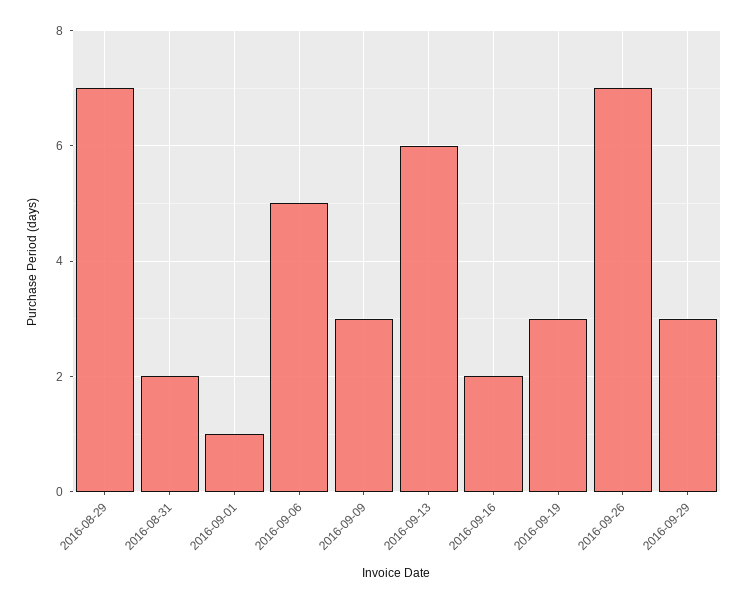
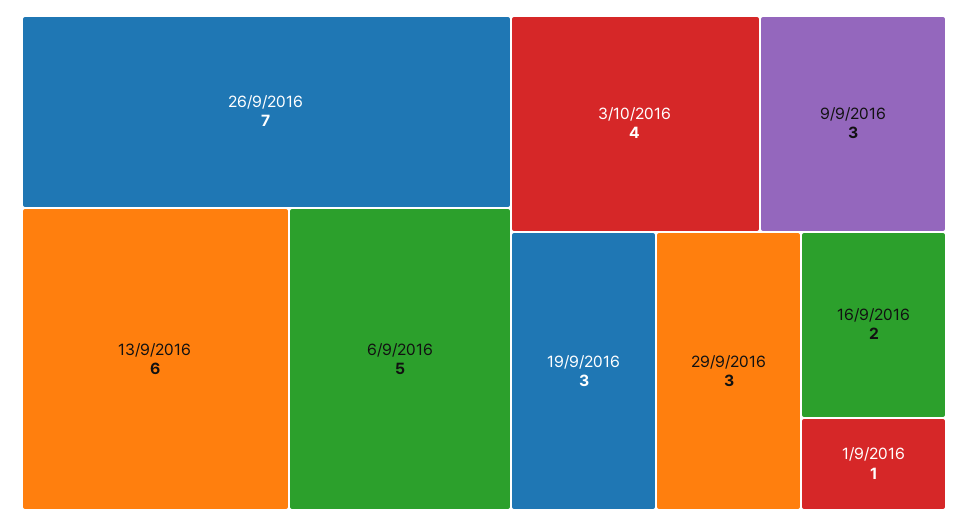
2016-08-29: 7 -> none
2016-08-31: 2 -> none
3/10/2016: none -> 4

